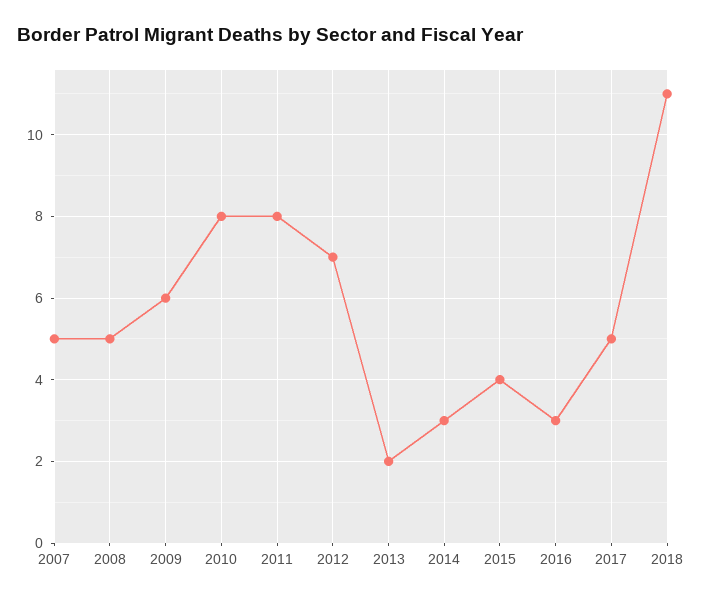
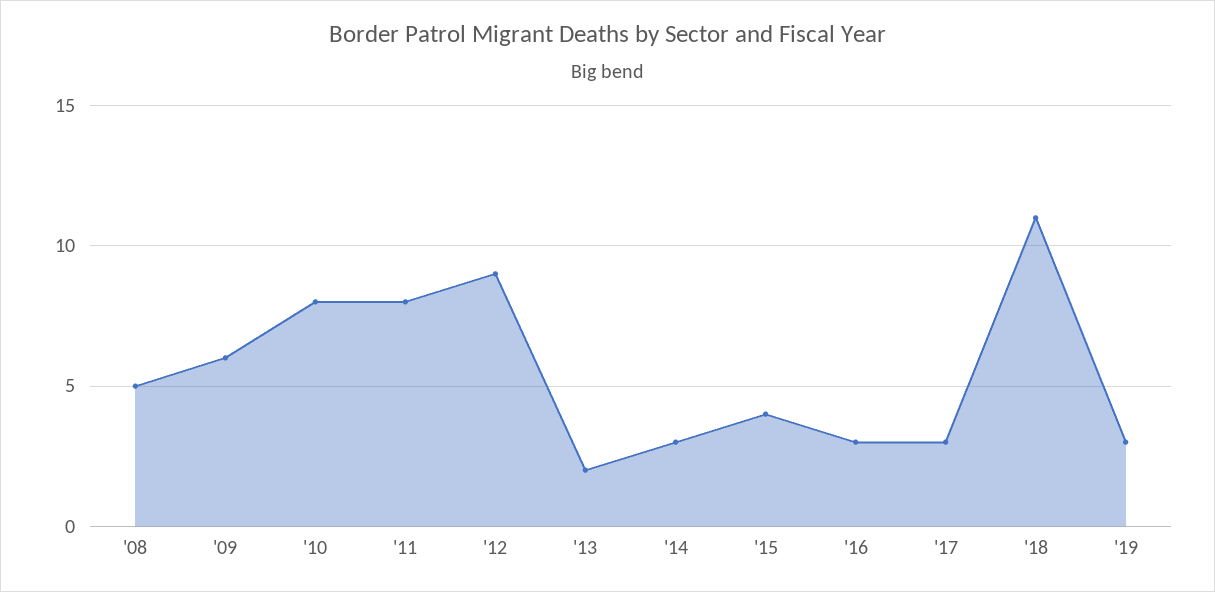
2007: 5 -> none
2012: 7 -> 9
2017: 5 -> 3
'19: none -> 3

